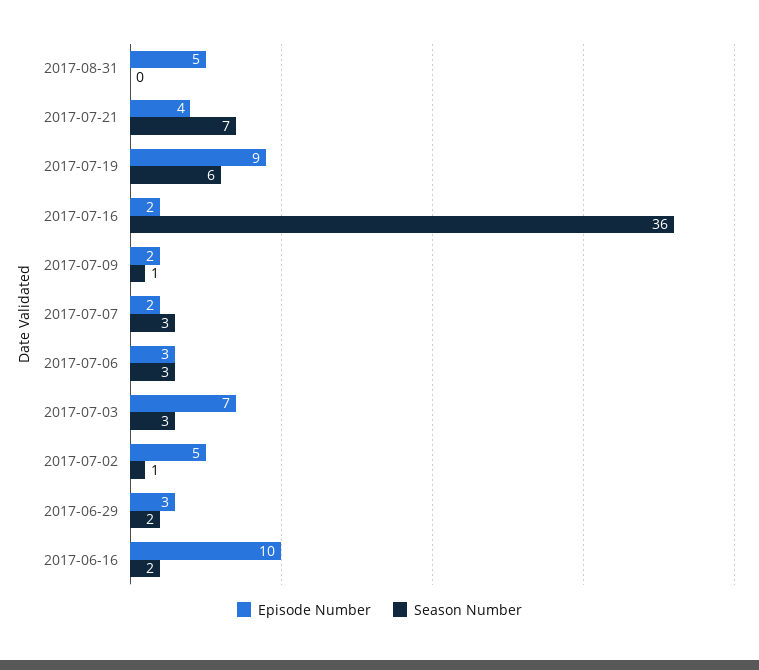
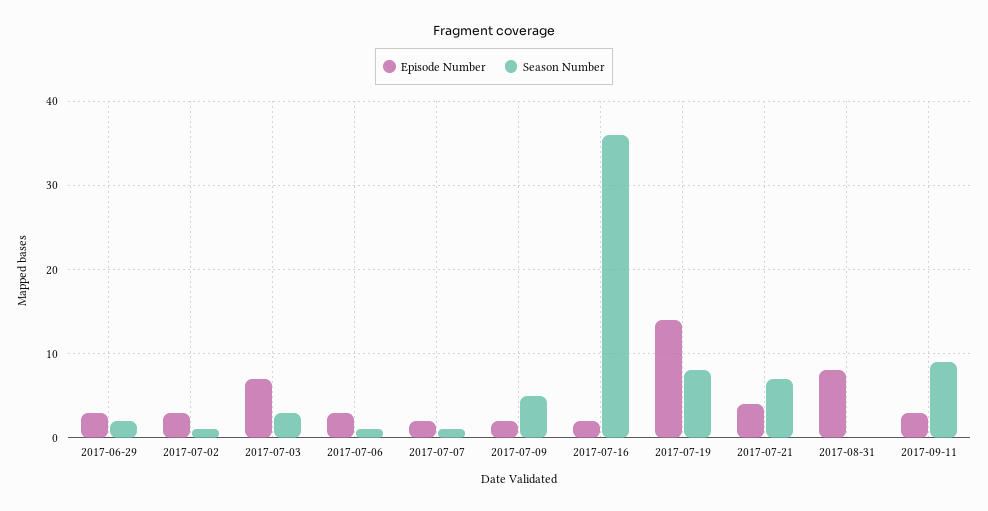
Episode Number, 2017-08-31: 5 -> 8
Episode Number, 2017-07-19: 9 -> 14
Season Number, 2017-07-19: 6 -> 8
Season Number, 2017-07-09: 1 -> 5
Season Number, 2017-07-07: 3 -> 1
Season Number, 2017-07-06: 3 -> 1
Episode Number, 2017-07-02: 5 -> 3
Episode Number, 2017-06-16: 10 -> none
Season Number, 2017-06-16: 2 -> none
Episode Number, 2017-09-11: none -> 3
Season Number, 2017-09-11: none -> 9

